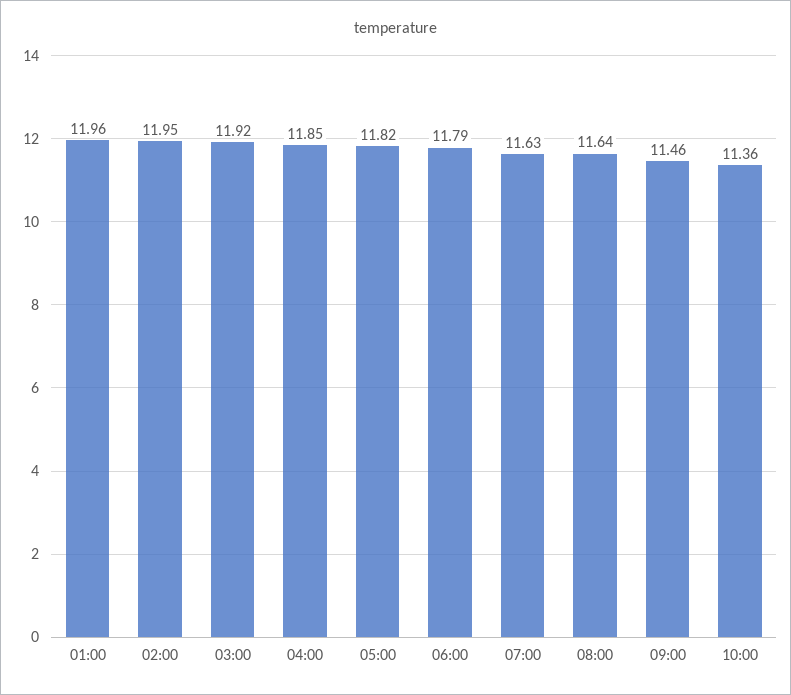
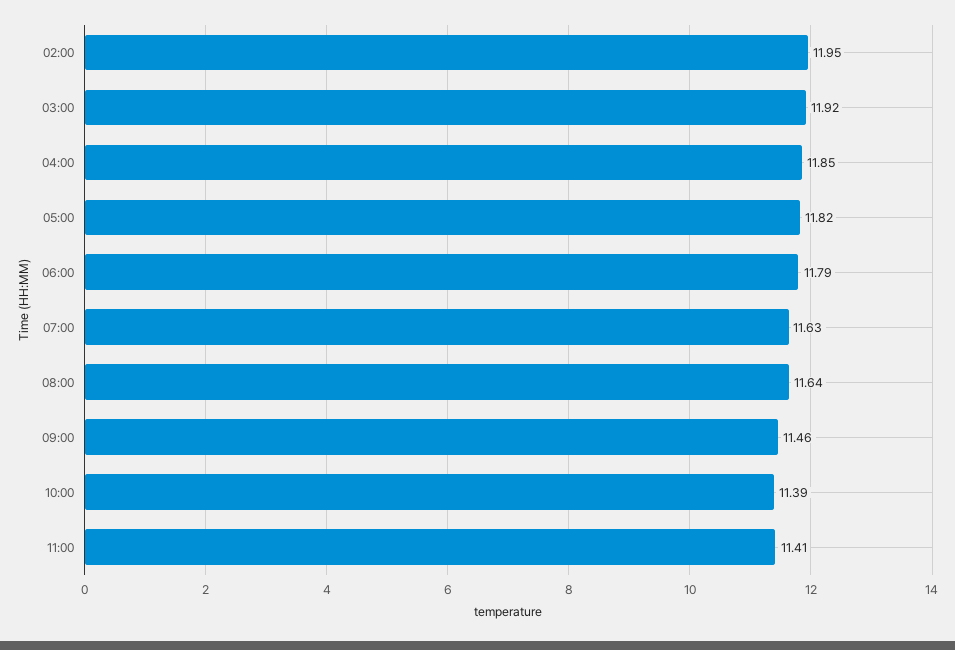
01:00: 11.96 -> none
10:00: 11.36 -> 11.39
11:00: none -> 11.41

